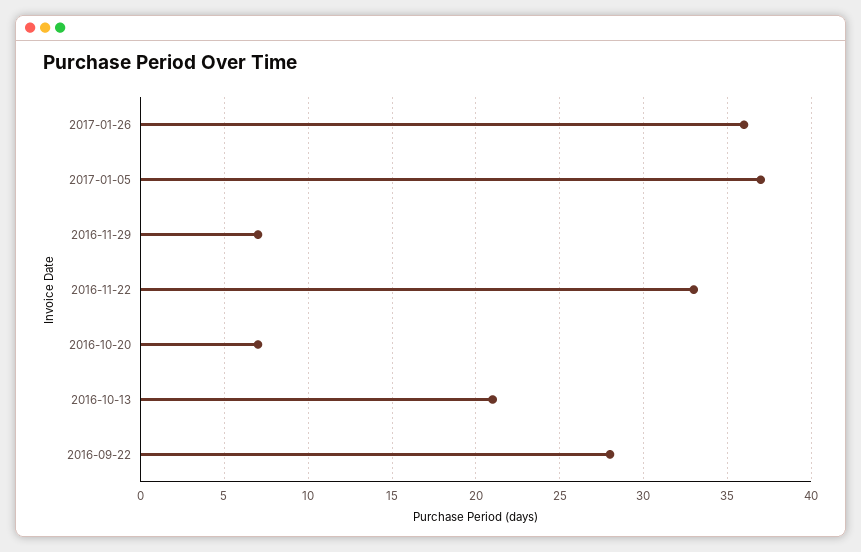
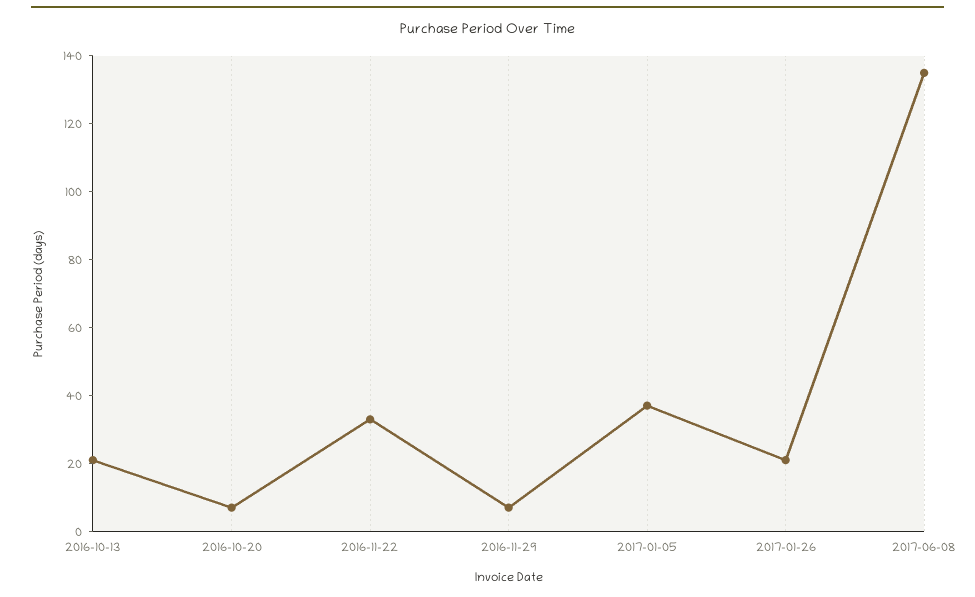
2017-01-26: 36 -> 20
2016-09-22: 28 -> none
2017-06-08: none -> 135

